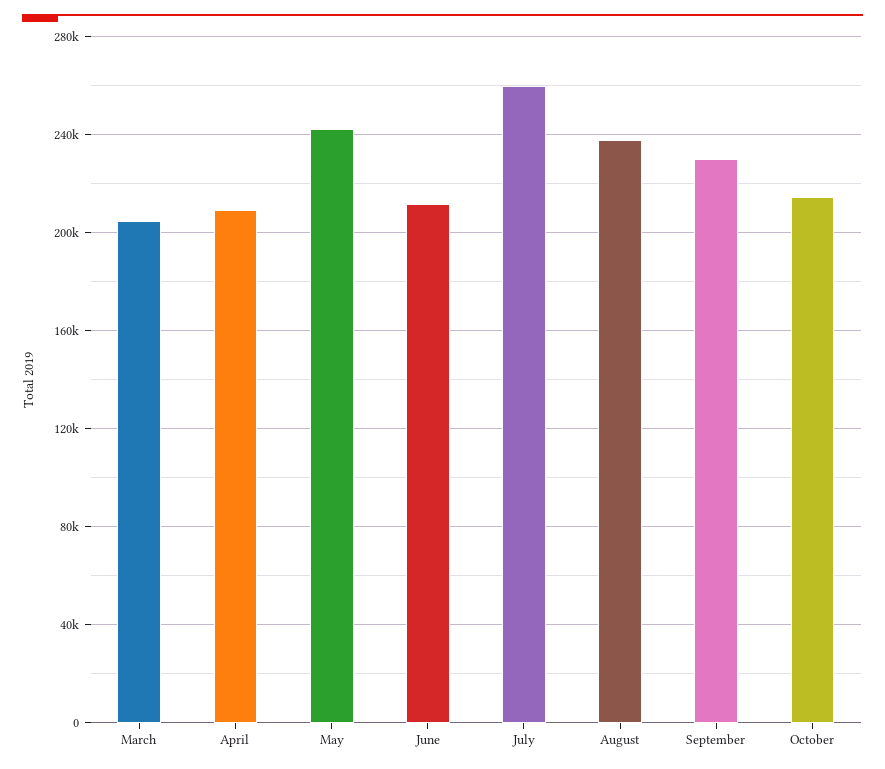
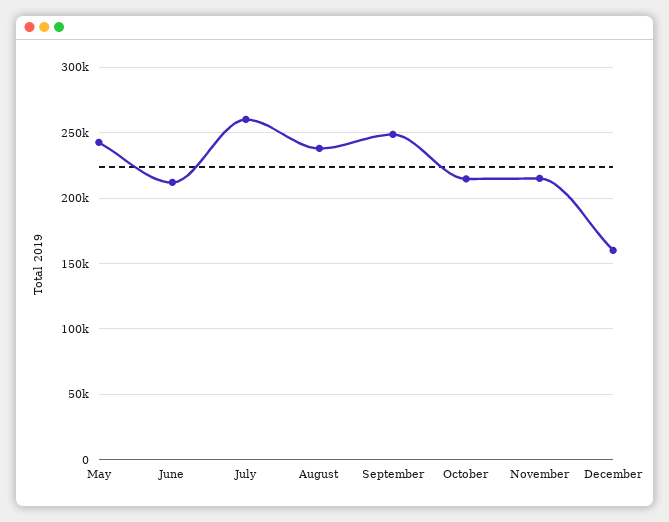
March: 205000 -> none
April: 210000 -> none
September: 230000 -> 250000
November: none -> 215000
December: none -> 160000

